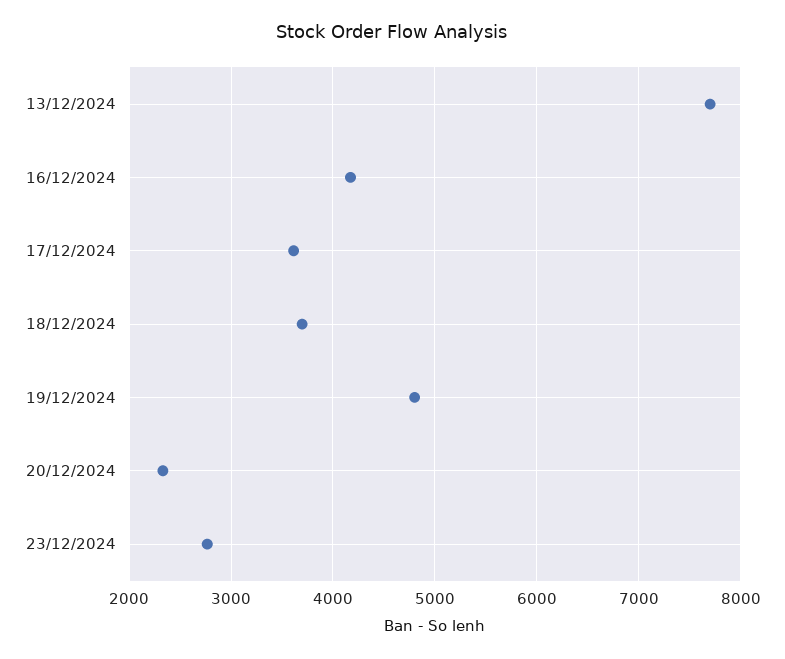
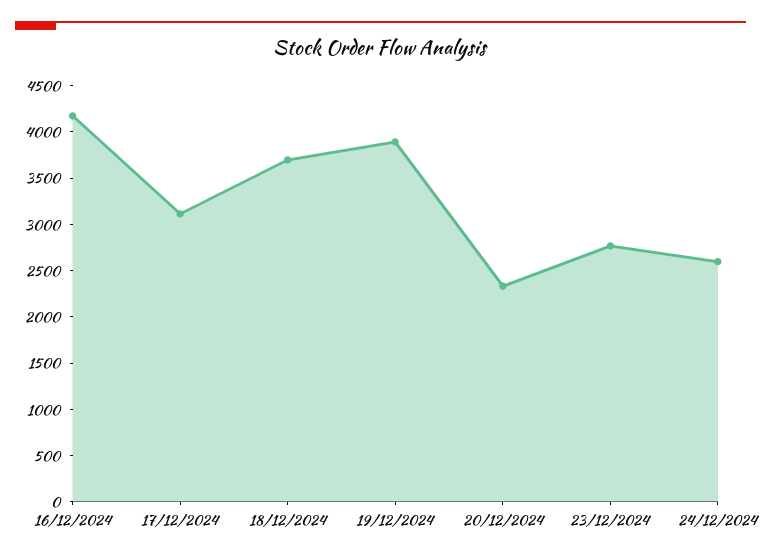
13/12/2024: 7700 -> none
17/12/2024: 3600 -> 3100
19/12/2024: 4800 -> 3900
24/12/2024: none -> 2600

